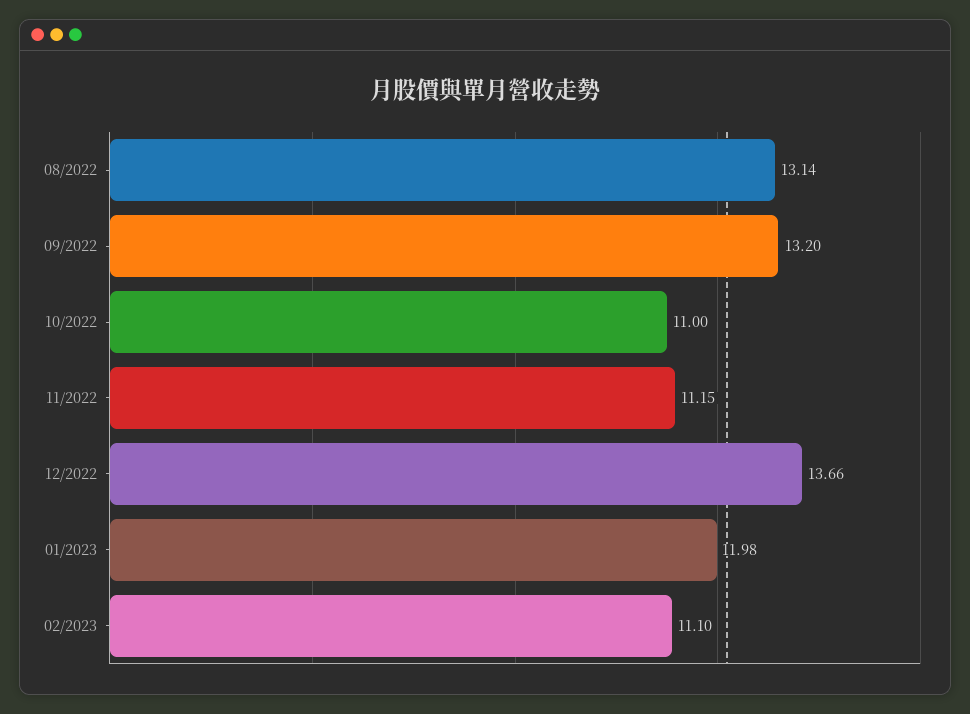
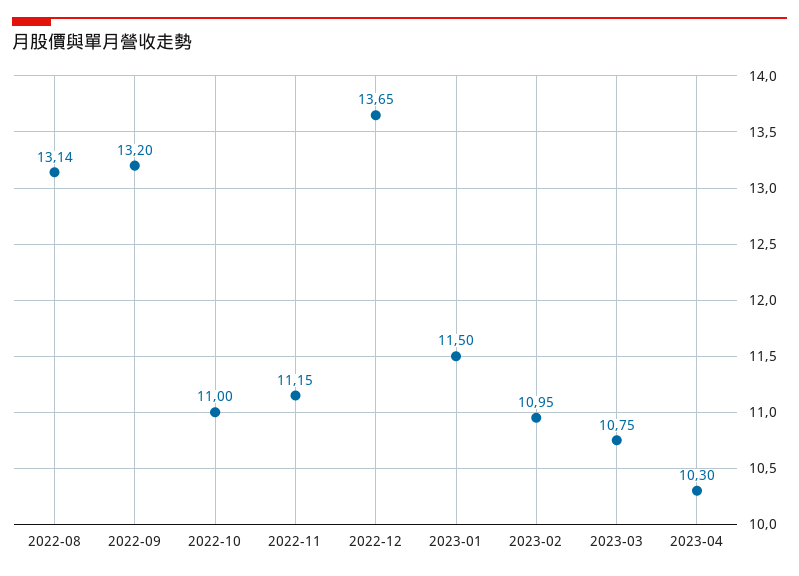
12/2022: 13.66 -> 13.65
01/2023: 11.98 -> 11.5
02/2023: 11.1 -> 10.95
2023-03: none -> 10.75
2023-04: none -> 10.3

